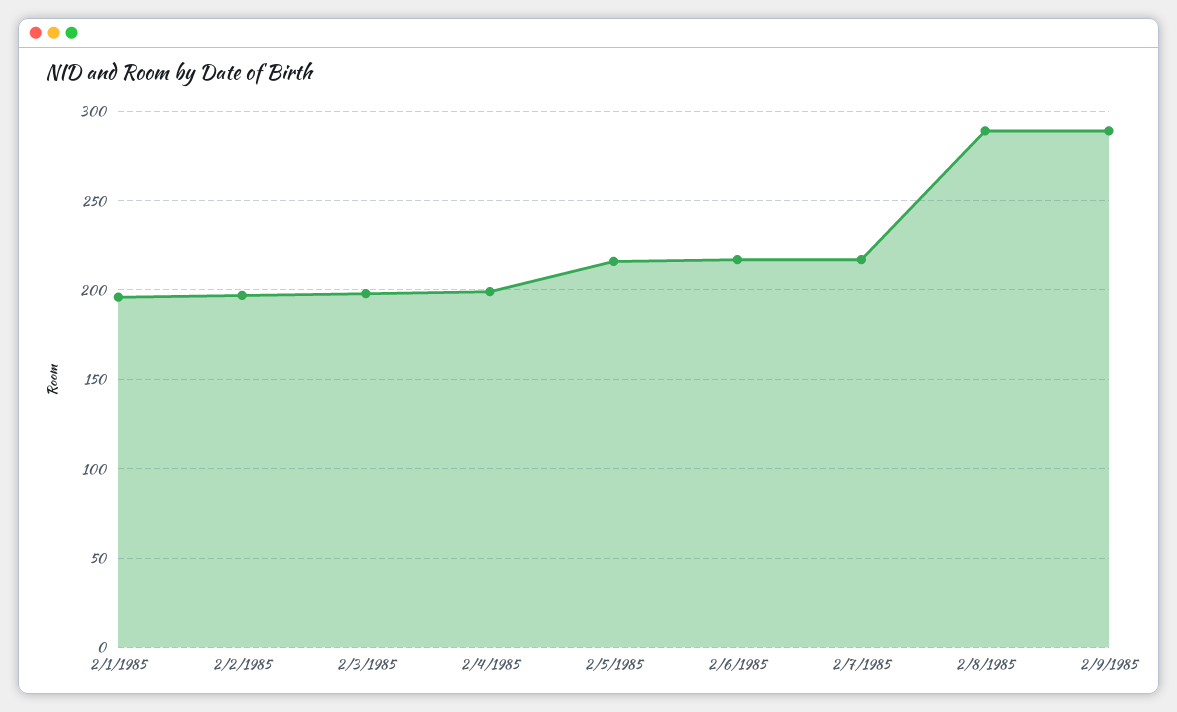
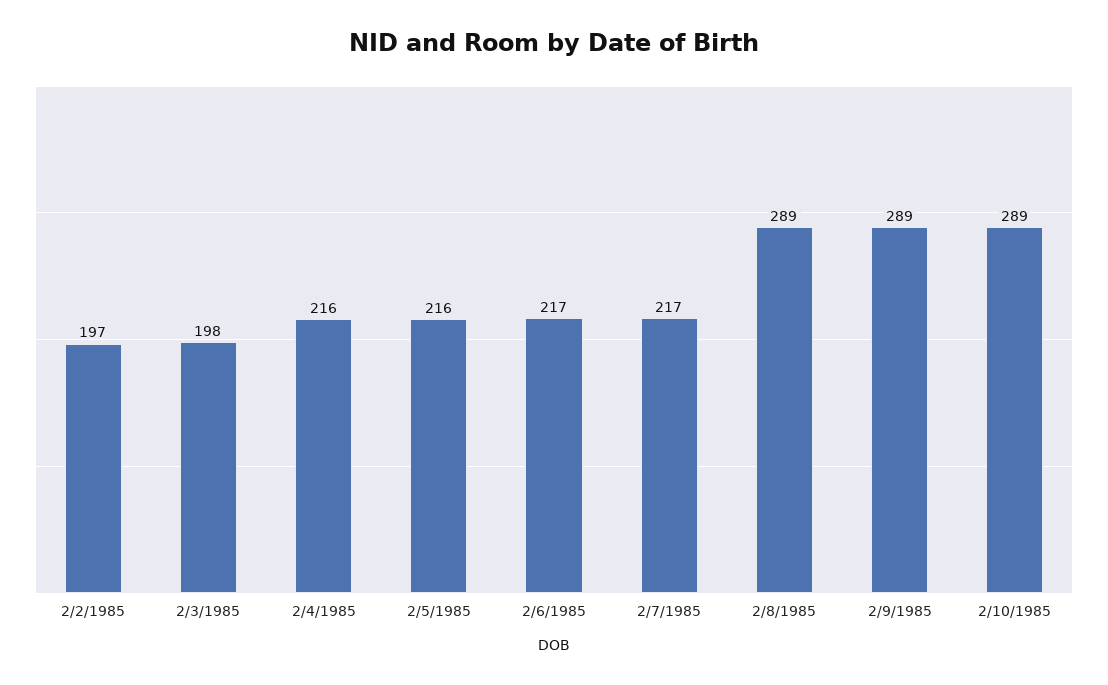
2/1/1985: 195 -> none
2/4/1985: 200 -> 216
2/10/1985: none -> 289

